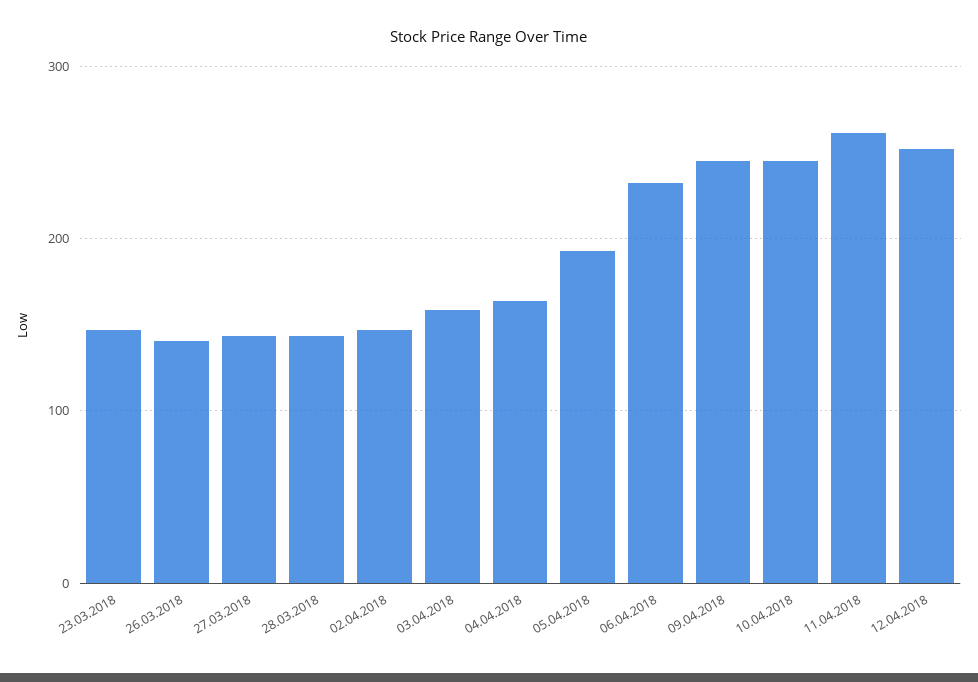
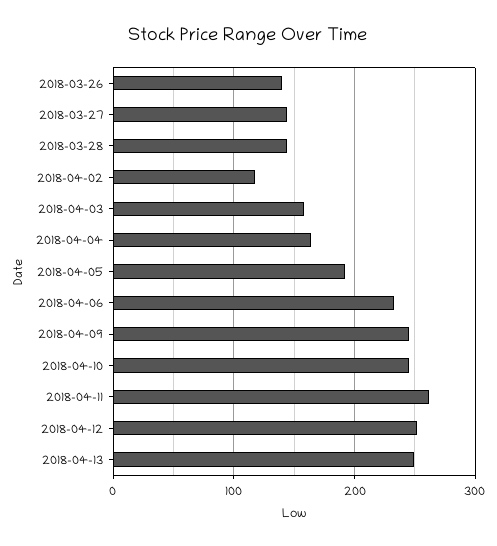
23.03.2018: 150 -> none
02.04.2018: 150 -> 120
2018-04-13: none -> 250

